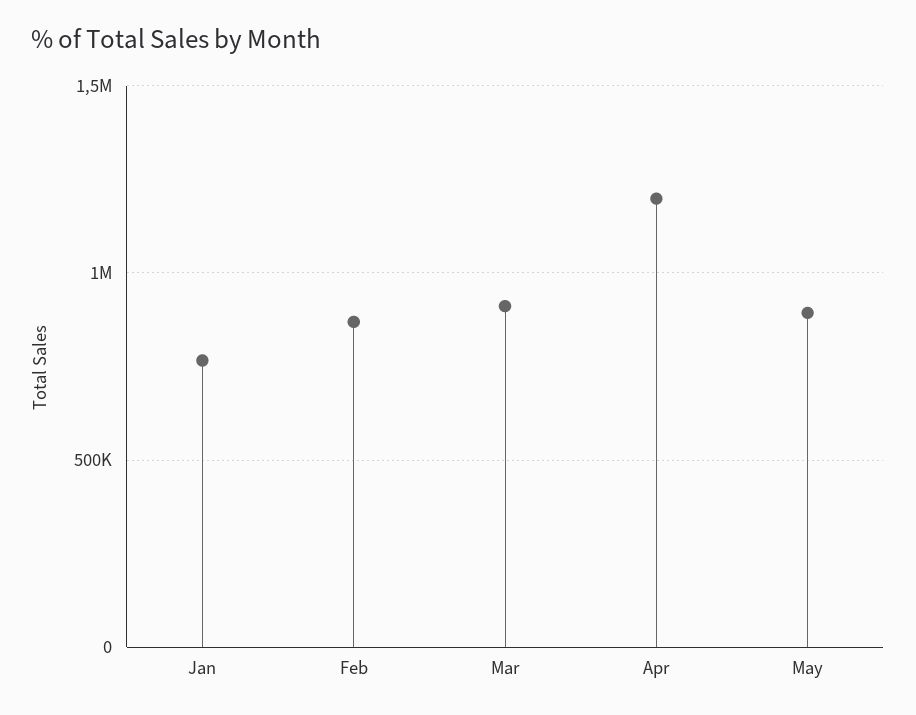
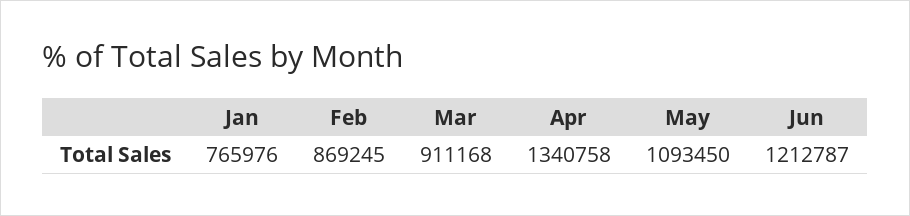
Apr: 1200000 -> 1340758
May: 900000 -> 1093450
Jun: none -> 1212787

